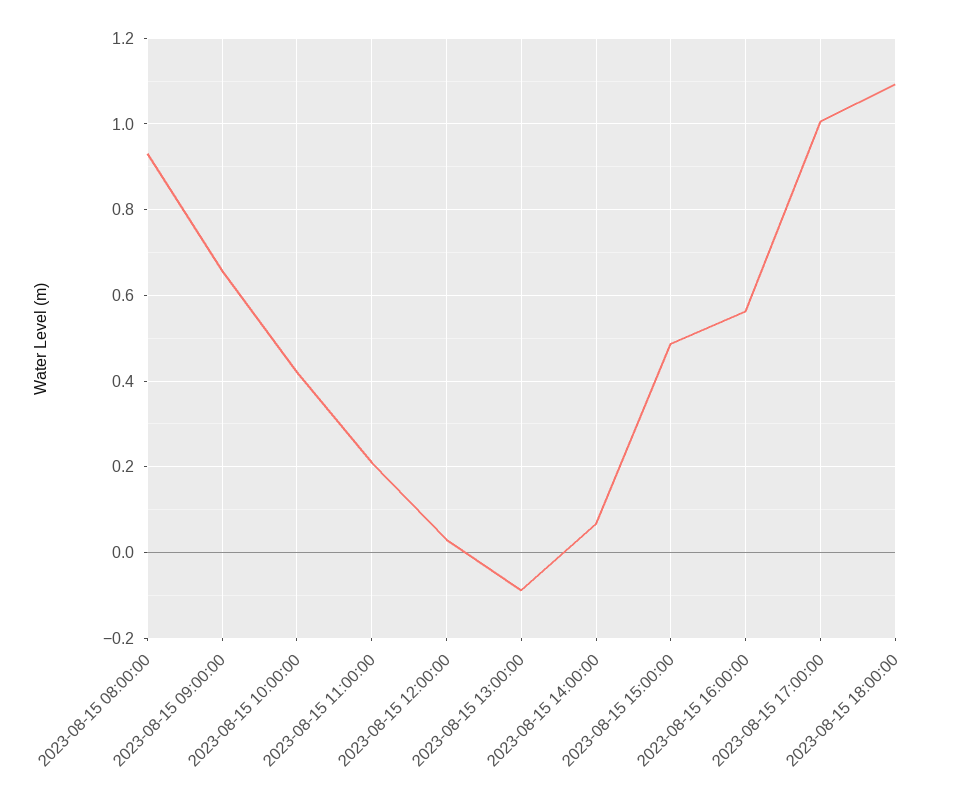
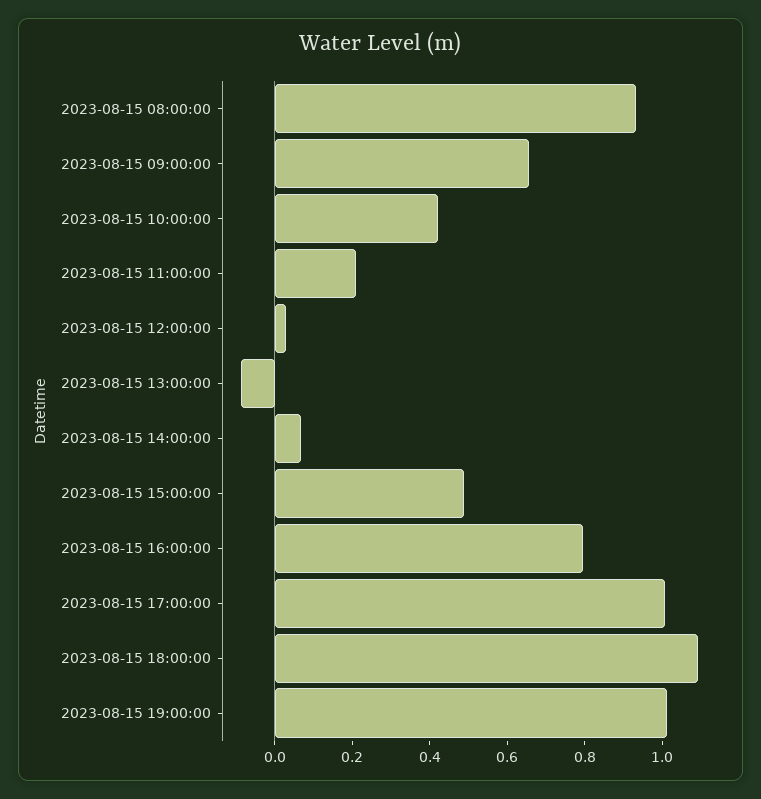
2023-08-15 16:00:00: 0.56 -> 0.8
2023-08-15 19:00:00: none -> 1

